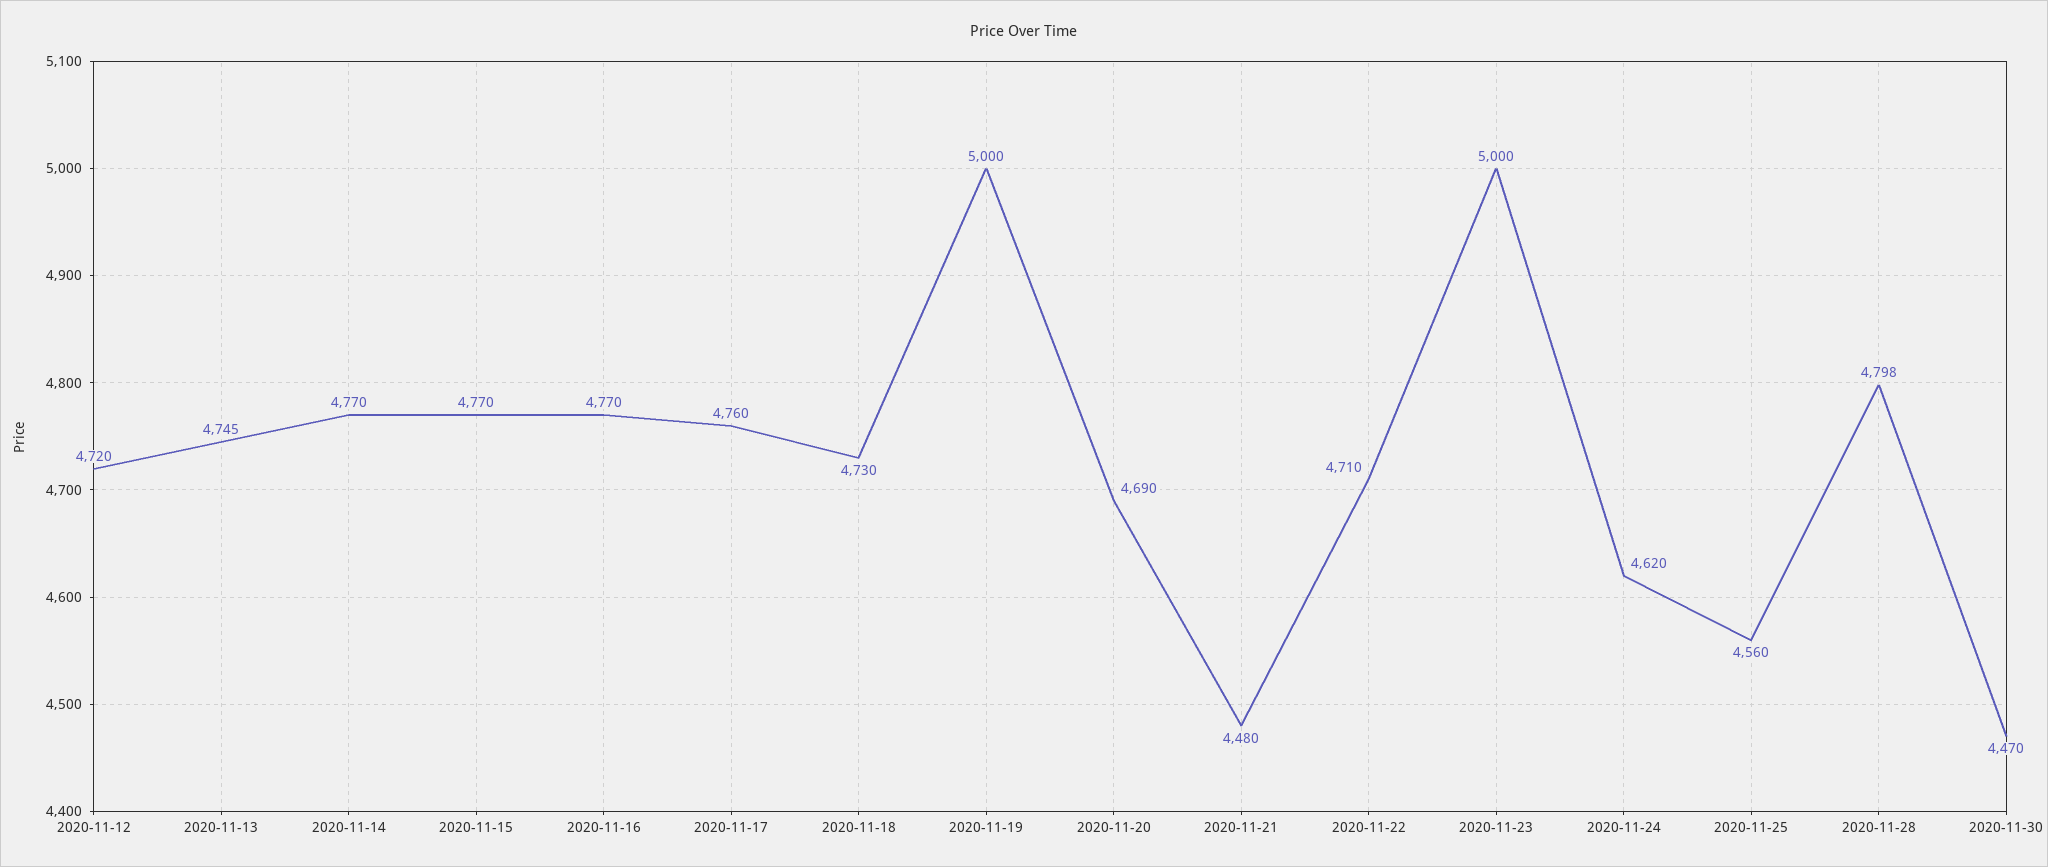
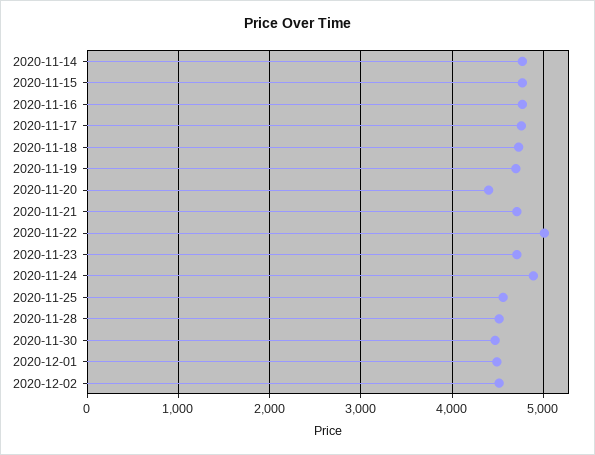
2020-11-12: 4720 -> none
2020-11-13: 4745 -> none
2020-11-19: 5000 -> 4700
2020-11-20: 4690 -> 4400
2020-11-21: 4480 -> 4700
2020-11-22: 4710 -> 5000
2020-11-23: 5000 -> 4700
2020-11-24: 4620 -> 4900
2020-11-28: 4798 -> 4500
2020-12-01: none -> 4500
2020-12-02: none -> 4500

